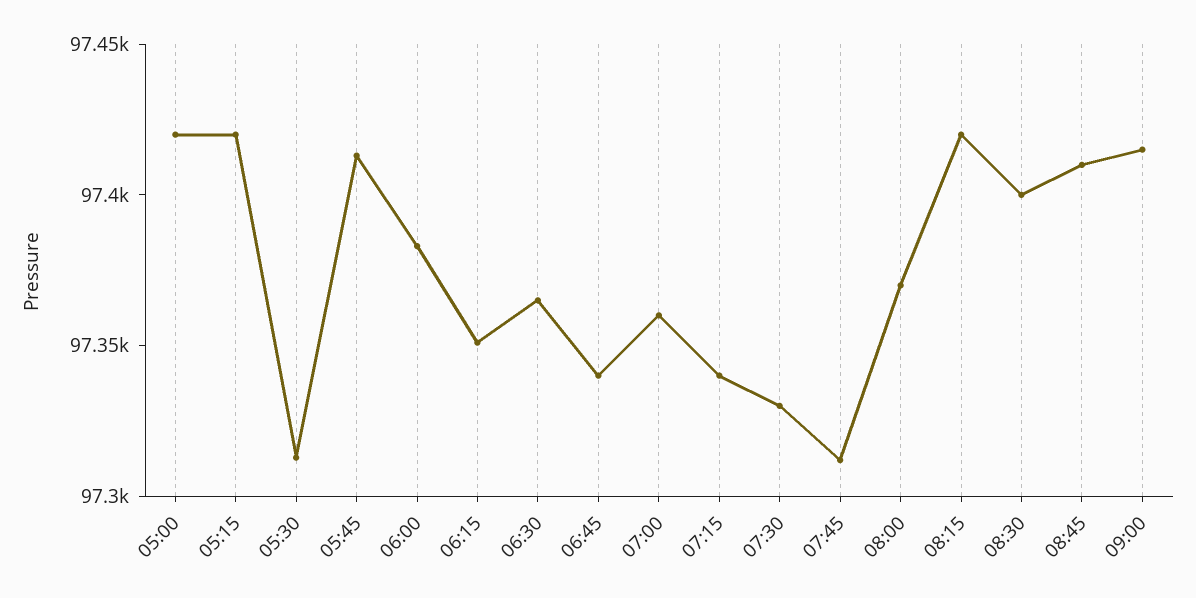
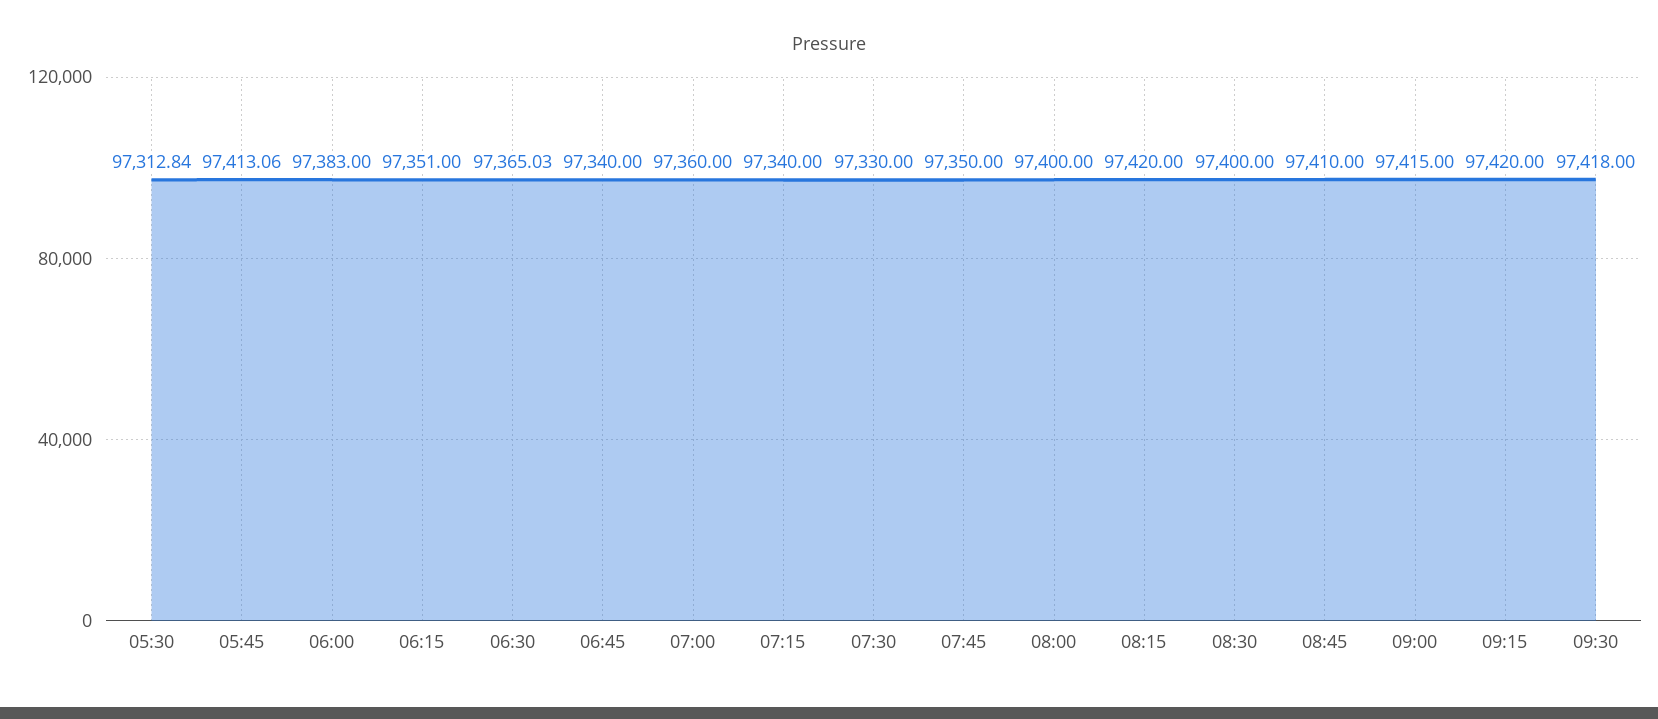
05:00: 97420 -> none
05:15: 97420 -> none
07:45: 97310 -> 97350
08:00: 97370 -> 97400
09:15: none -> 97420
09:30: none -> 97418

